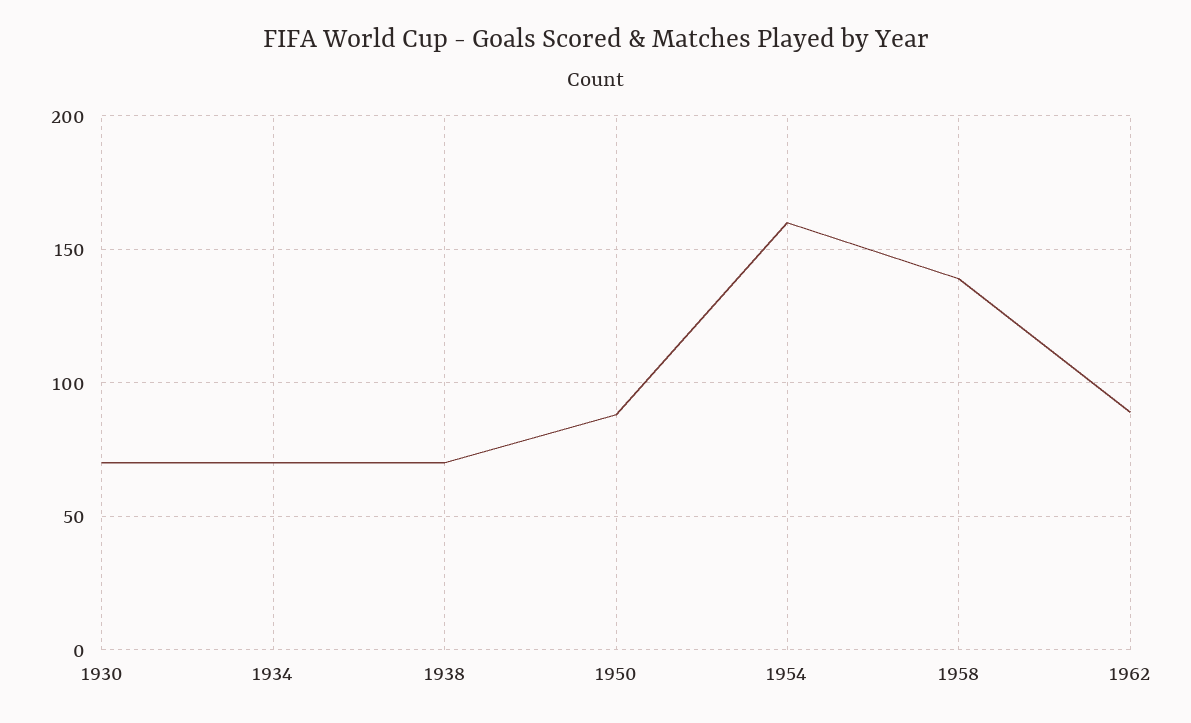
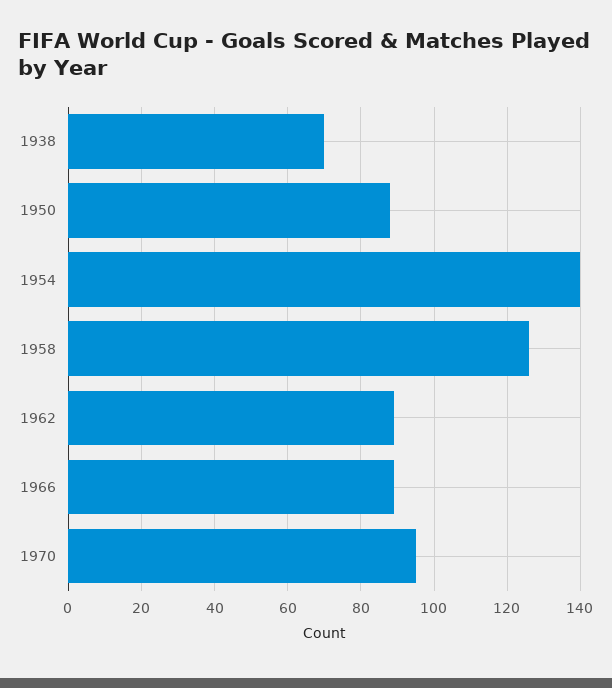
1930: 70 -> none
1934: 70 -> none
1954: 160 -> 140
1958: 140 -> 125
1966: none -> 90
1970: none -> 95

